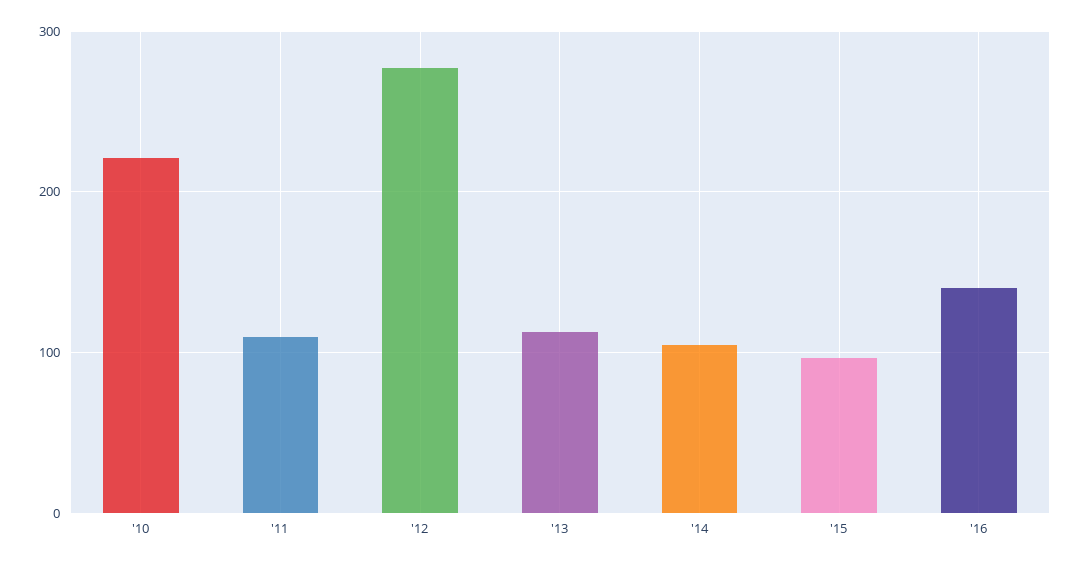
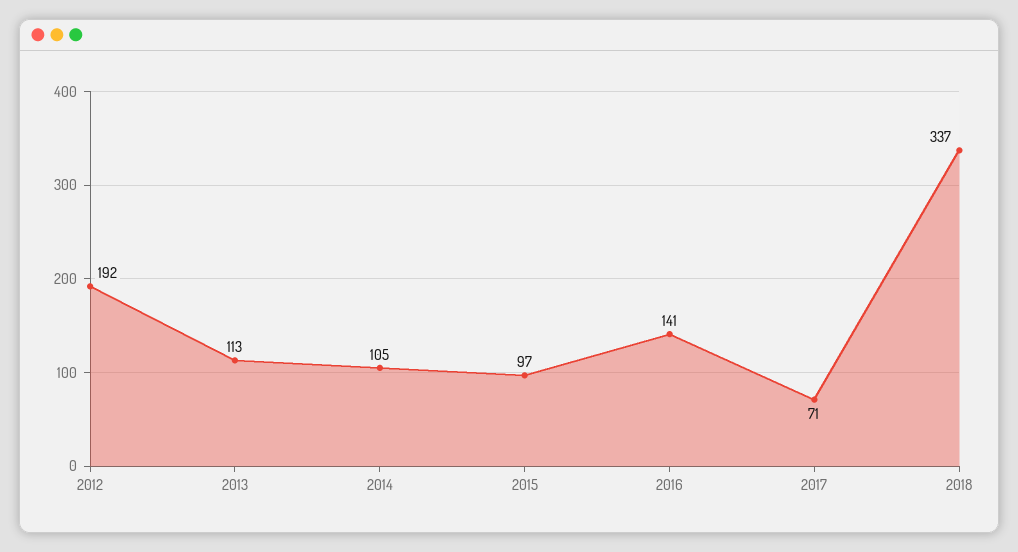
'10: 220 -> none
'11: 110 -> none
'12: 280 -> 192
2017: none -> 71
2018: none -> 337

